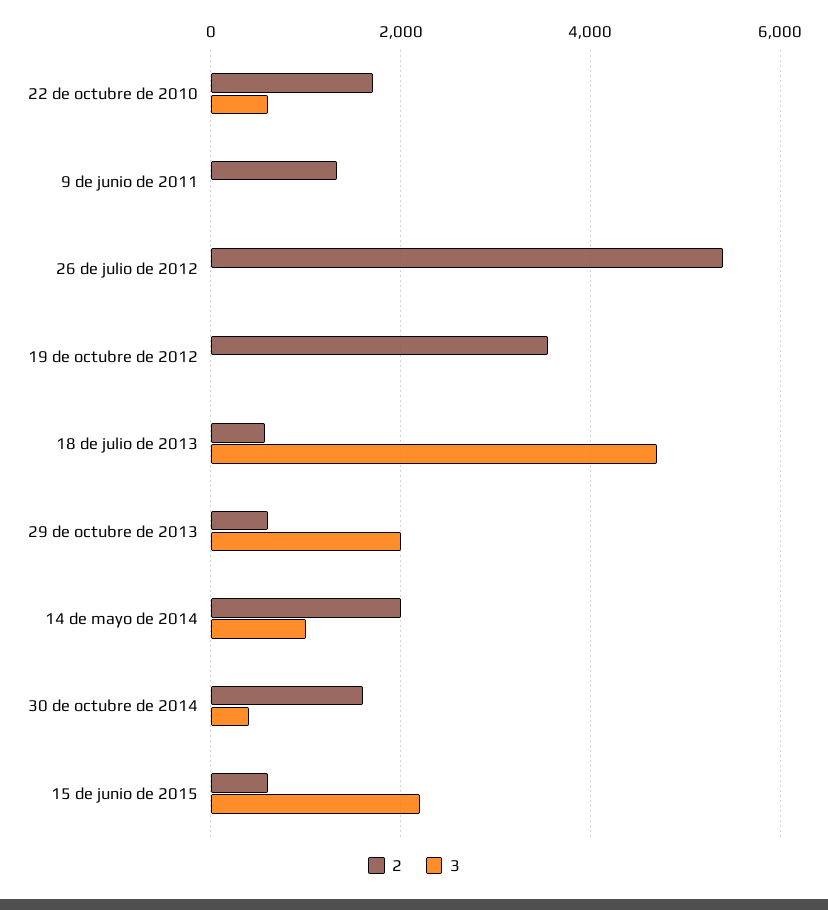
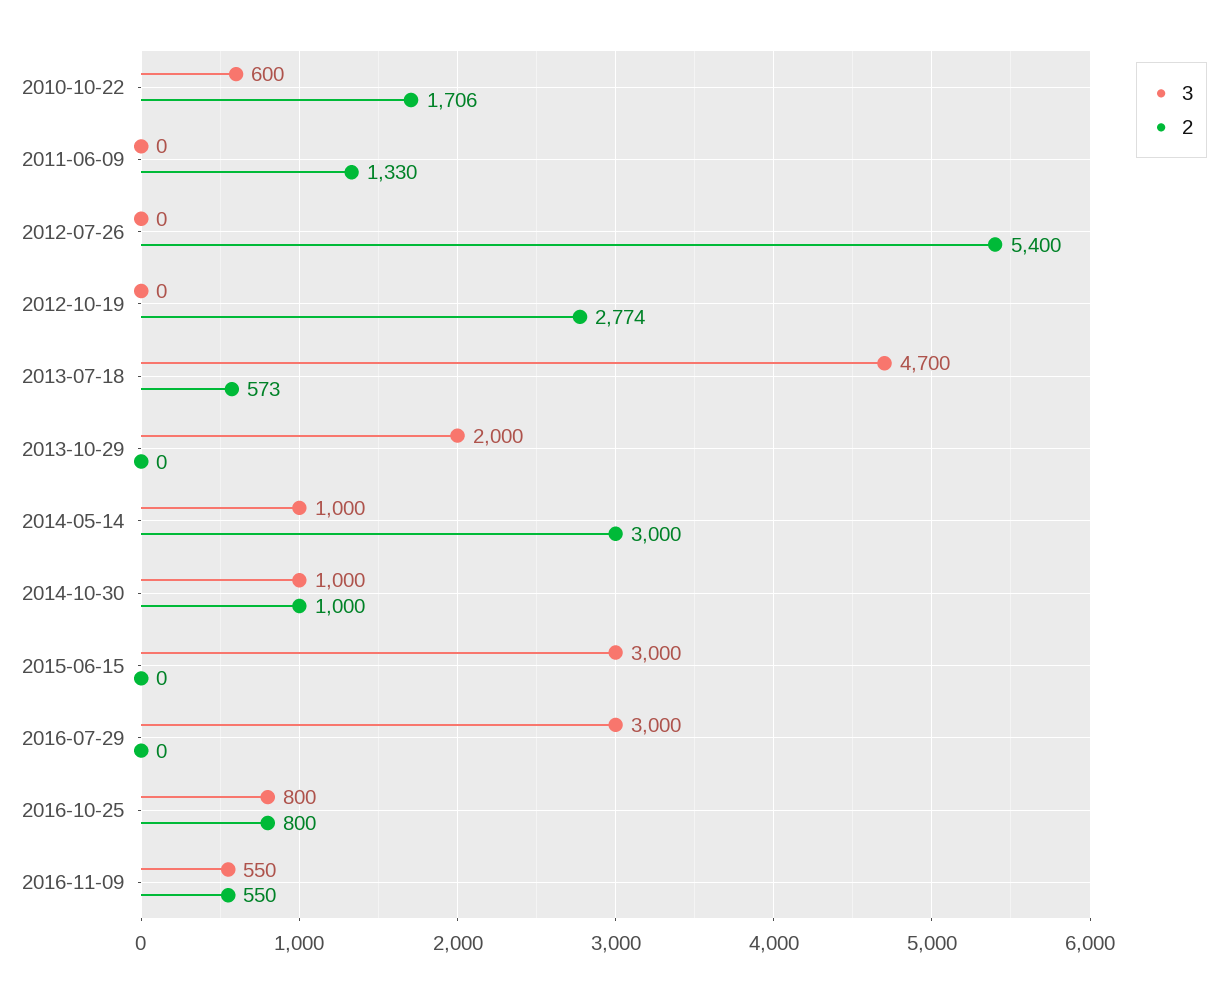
2, 19 de octubre de 2012: 3600 -> 2774
2, 29 de octubre de 2013: 600 -> 0
2, 14 de mayo de 2014: 2000 -> 3000
2, 30 de octubre de 2014: 1600 -> 1000
3, 30 de octubre de 2014: 400 -> 1000
2, 15 de junio de 2015: 600 -> 0
3, 15 de junio de 2015: 2200 -> 3000
3, 2016-07-29: none -> 3000
2, 2016-07-29: none -> 0
3, 2016-10-25: none -> 800
2, 2016-10-25: none -> 800
3, 2016-11-09: none -> 550
2, 2016-11-09: none -> 550

